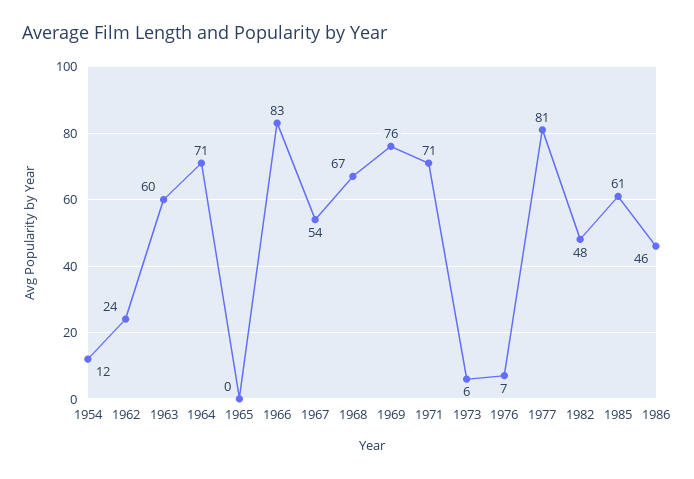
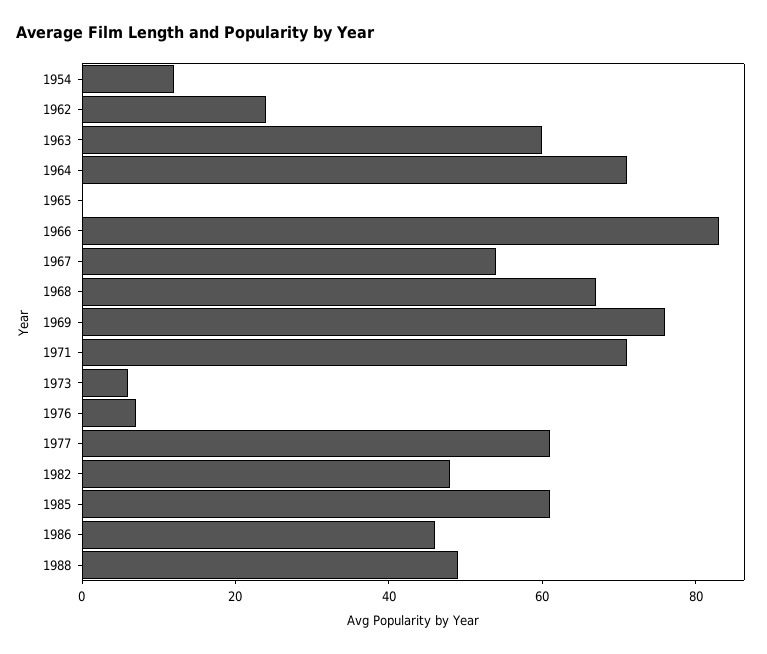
1977: 81 -> 60
1988: none -> 50

